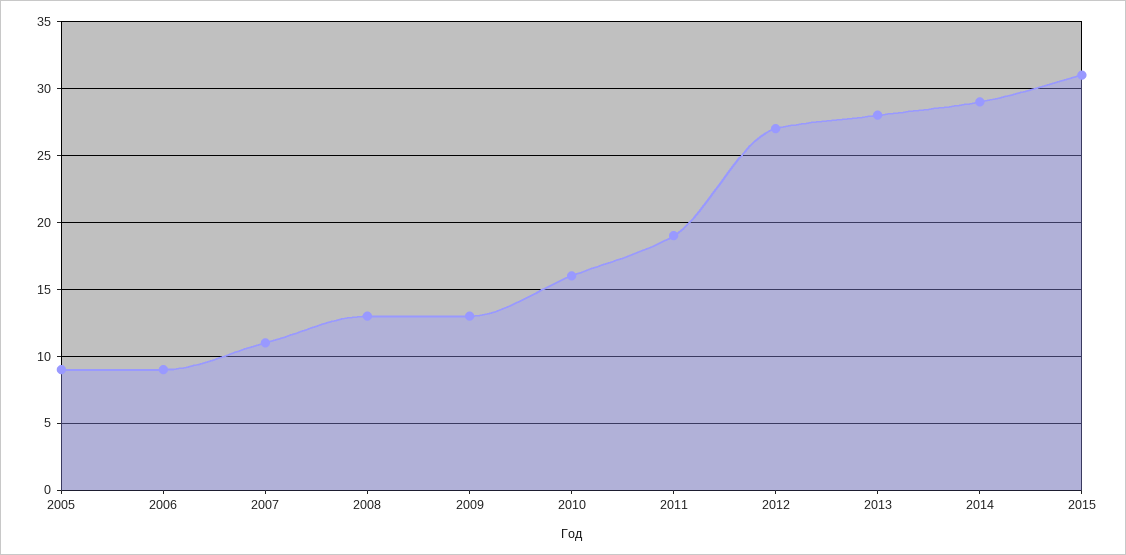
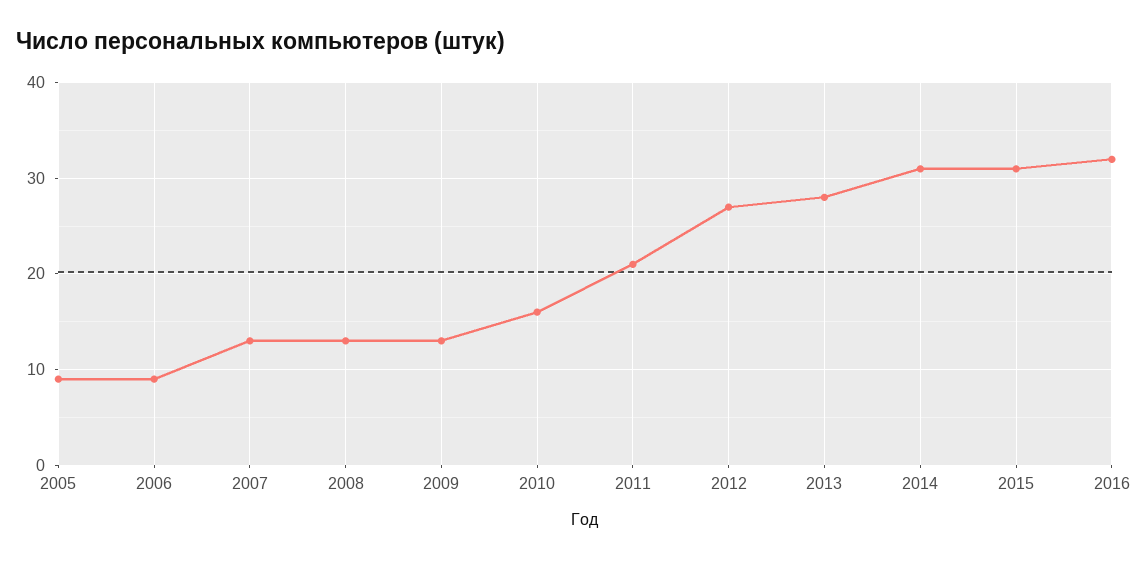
2007: 11 -> 13
2011: 19 -> 21
2014: 29 -> 31
2016: none -> 32

